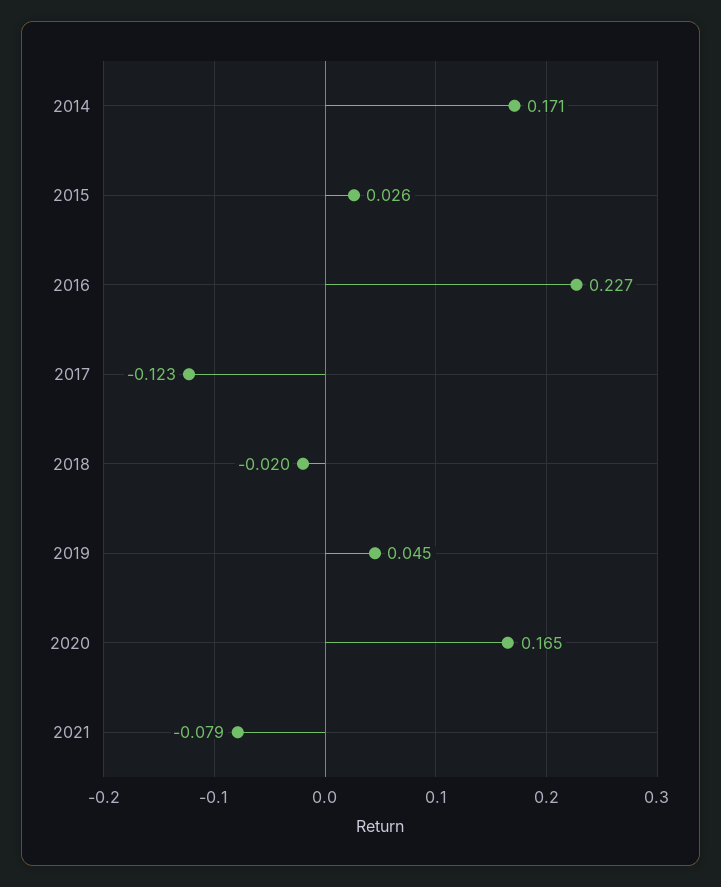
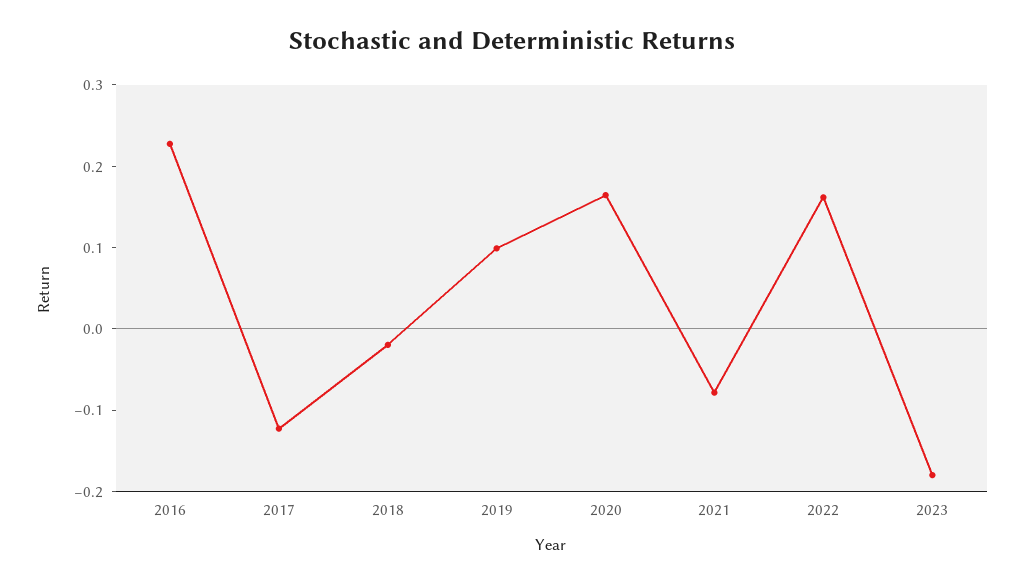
2014: 0.171 -> none
2015: 0.026 -> none
2019: 0.045 -> 0.1
2022: none -> 0.16
2023: none -> -0.18

